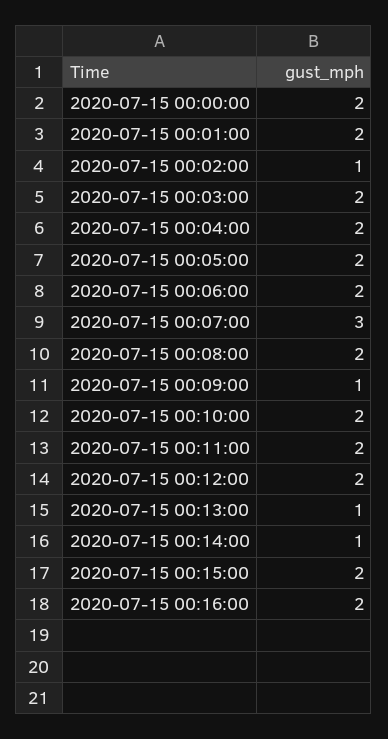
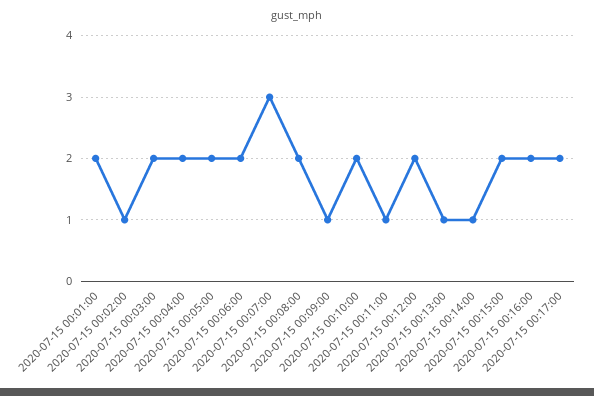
2020-07-15 00:00:00: 2 -> none
2020-07-15 00:11:00: 2 -> 1
2020-07-15 00:17:00: none -> 2

